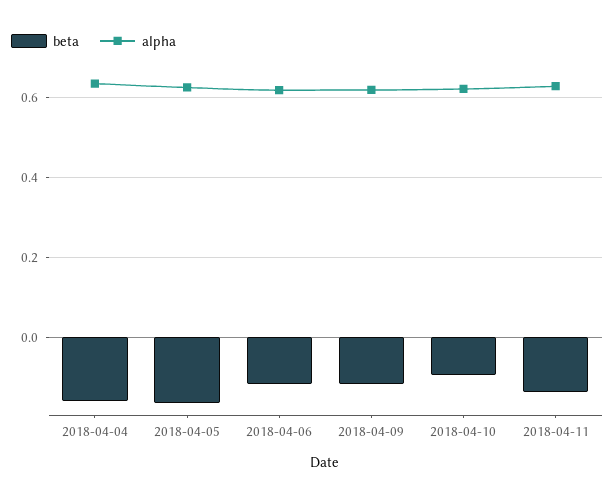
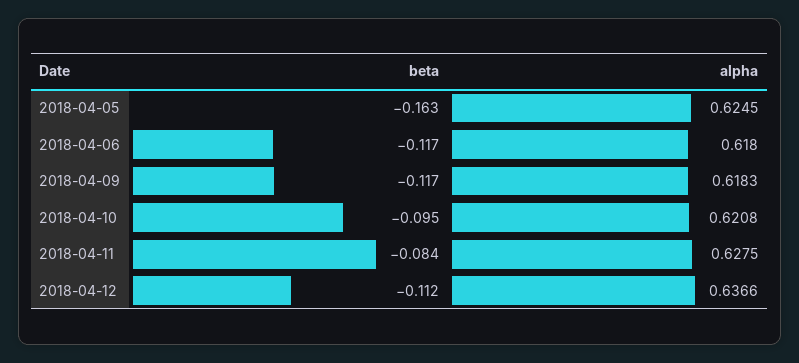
beta, 2018-04-04: -0.16 -> none
alpha, 2018-04-04: 0.64 -> none
beta, 2018-04-11: -0.14 -> -0.084
beta, 2018-04-12: none -> -0.112
alpha, 2018-04-12: none -> 0.6366

